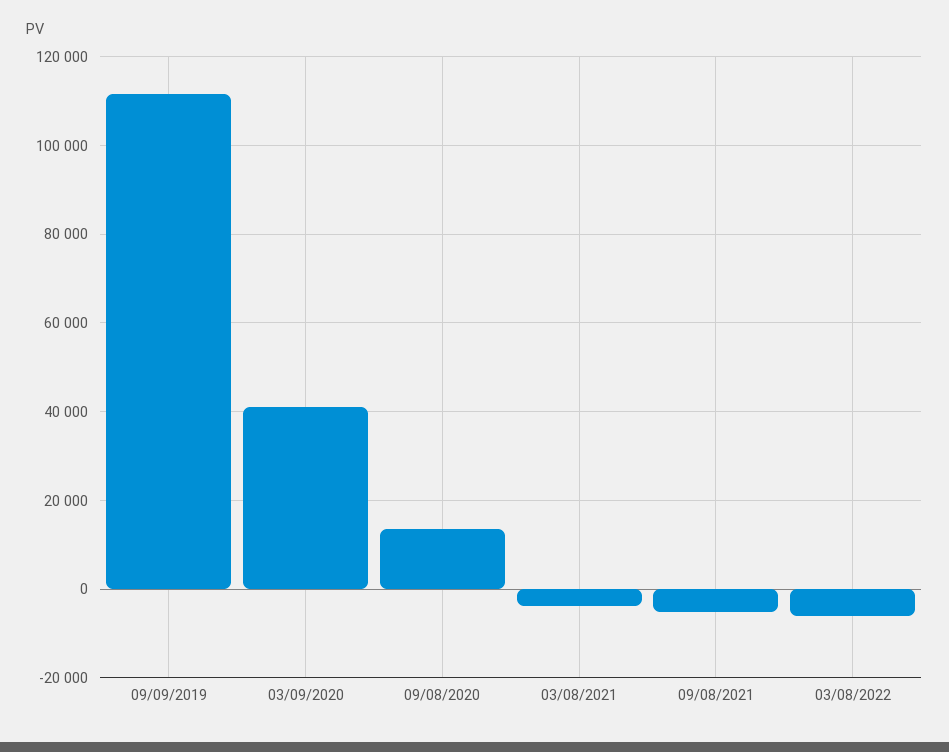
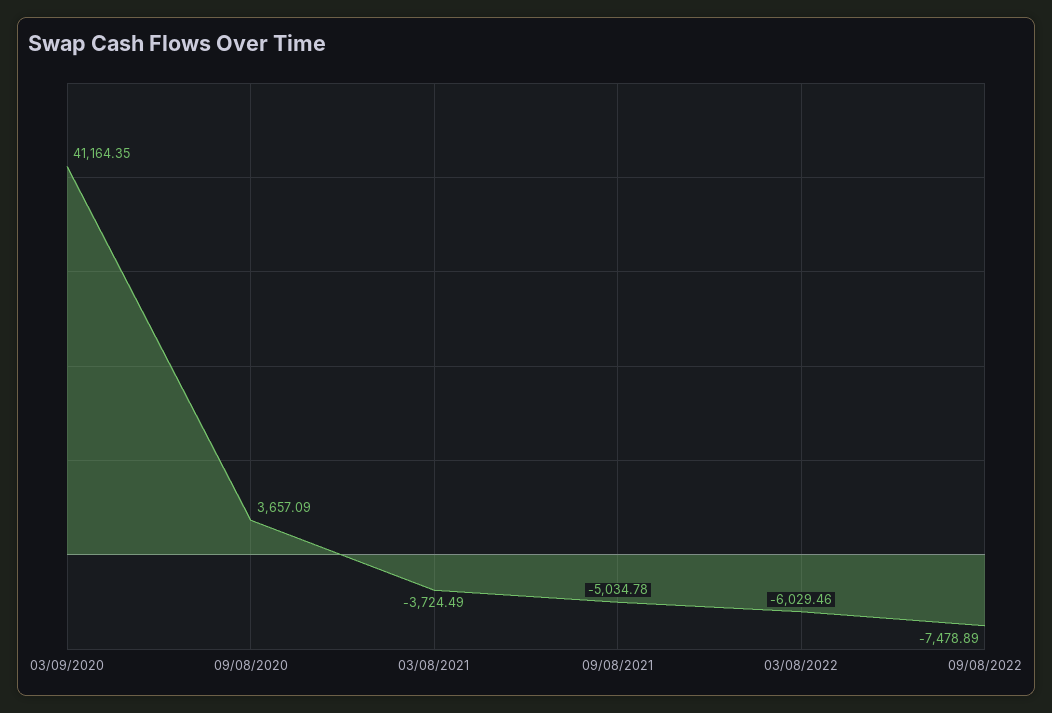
09/09/2019: 112000 -> none
09/08/2020: 14000 -> 3657.09
09/08/2022: none -> -7478.89

